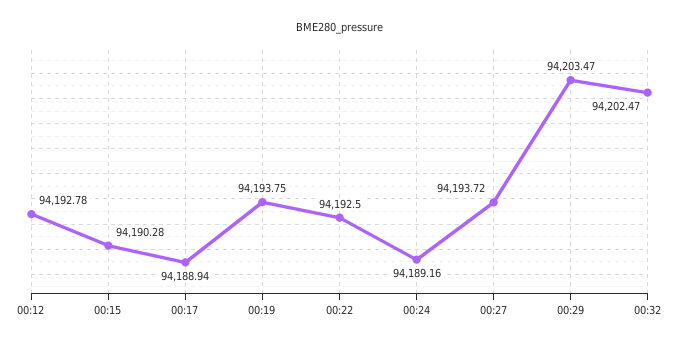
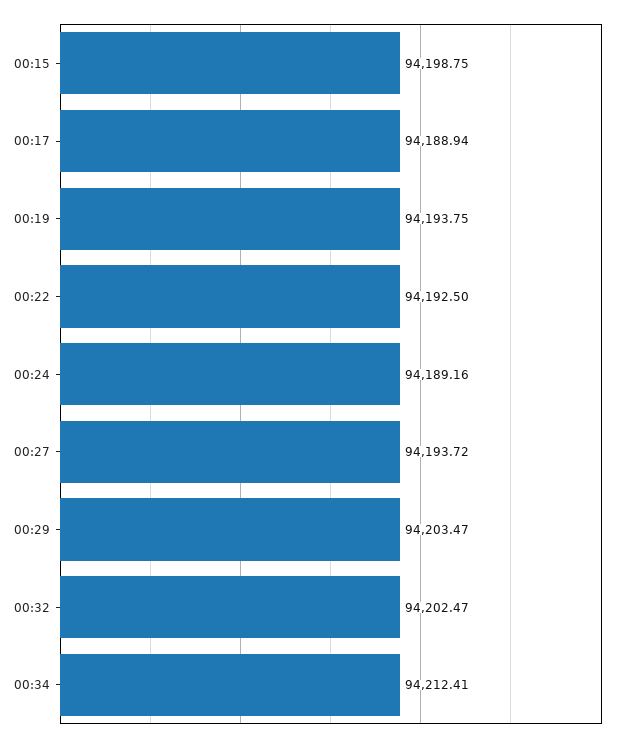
00:12: 94192.78 -> none
00:15: 94190.28 -> 94198.75
00:34: none -> 94212.41

